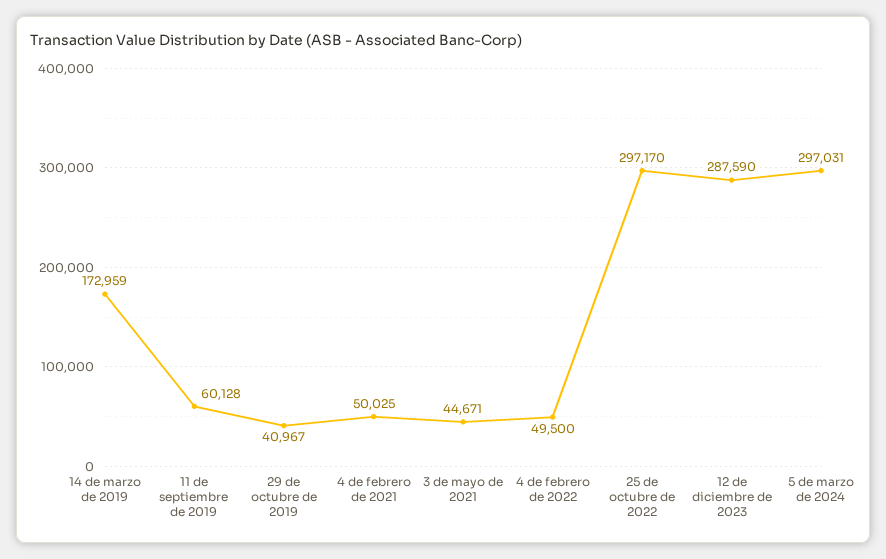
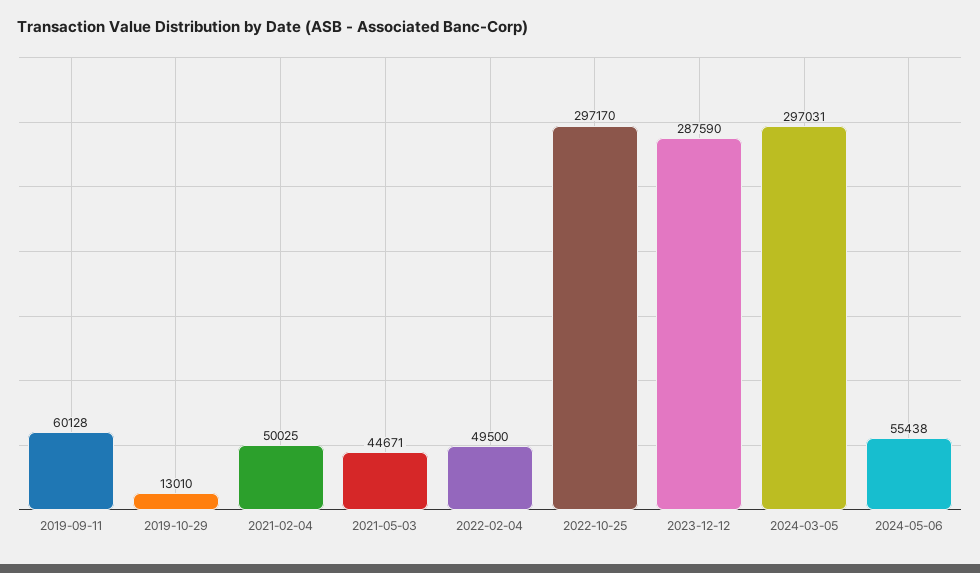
14 de marzo de 2019: 172959 -> none
29 de octubre de 2019: 40967 -> 13010
2024-05-06: none -> 55438

